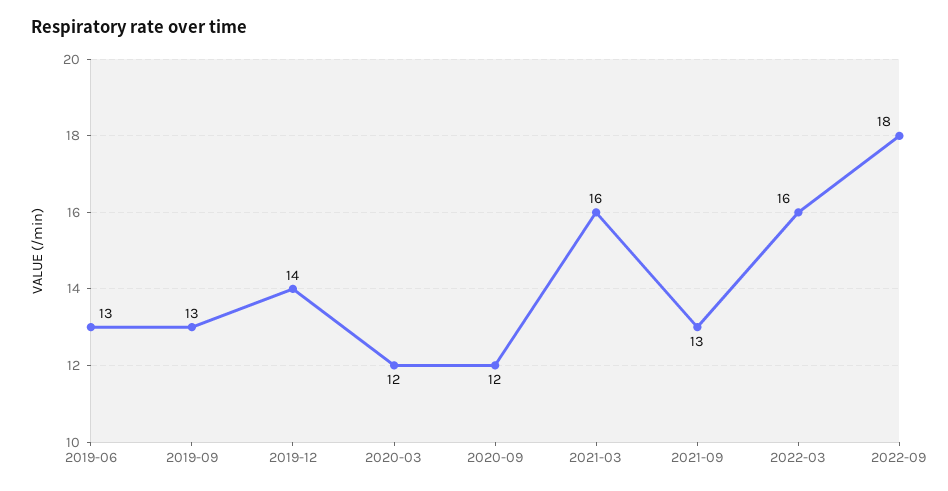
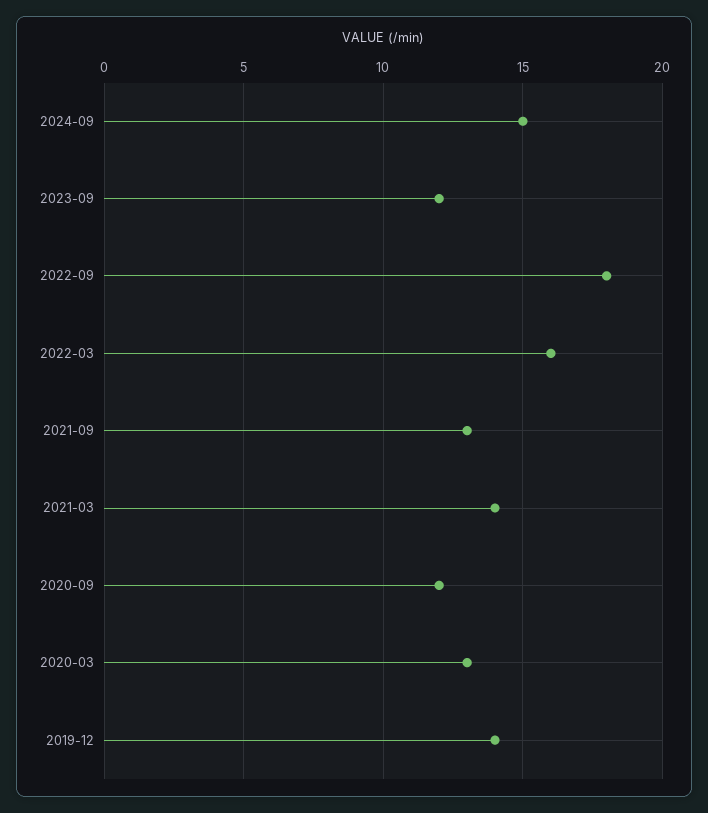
2019-06: 13 -> none
2019-09: 13 -> none
2020-03: 12 -> 13
2021-03: 16 -> 14
2024-09: none -> 15
2023-09: none -> 12

